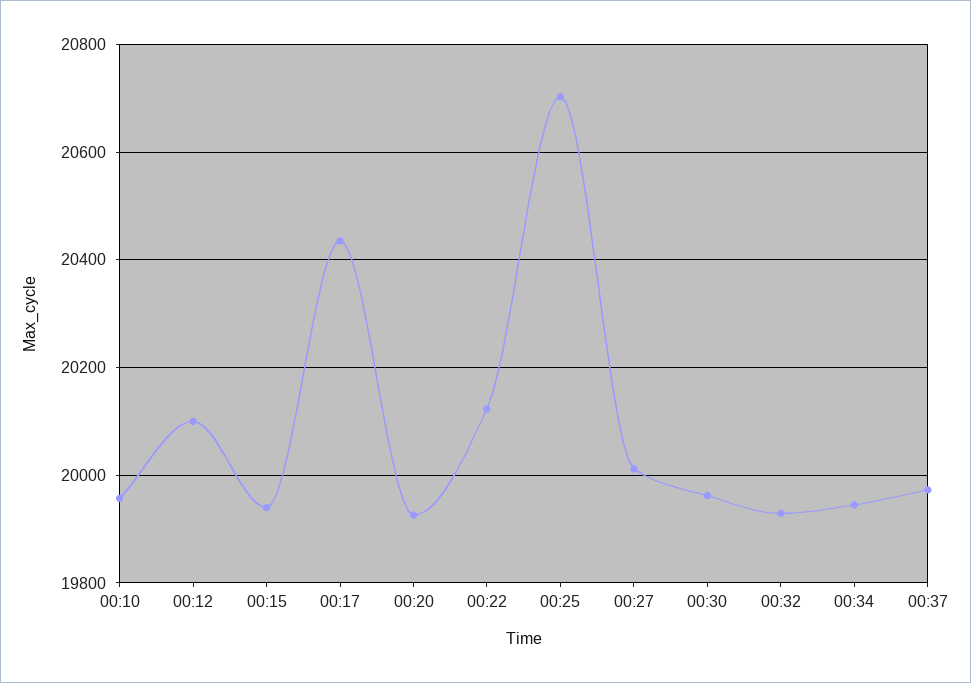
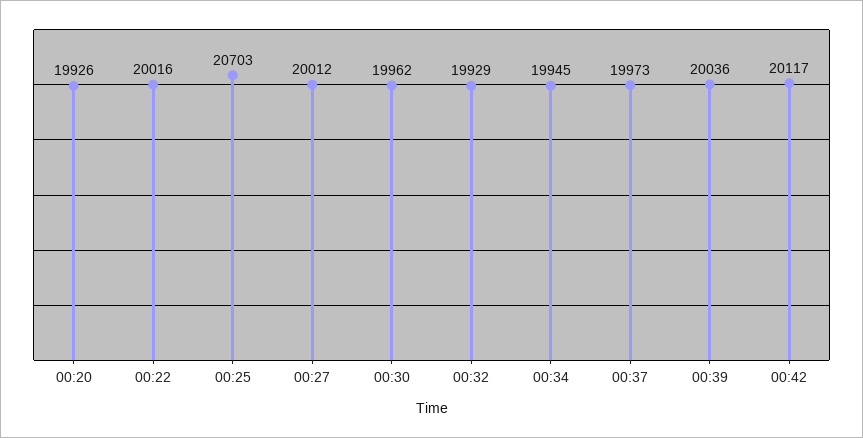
00:10: 19960 -> none
00:12: 20100 -> none
00:15: 19940 -> none
00:17: 20440 -> none
00:22: 20120 -> 20016
00:39: none -> 20036
00:42: none -> 20117

